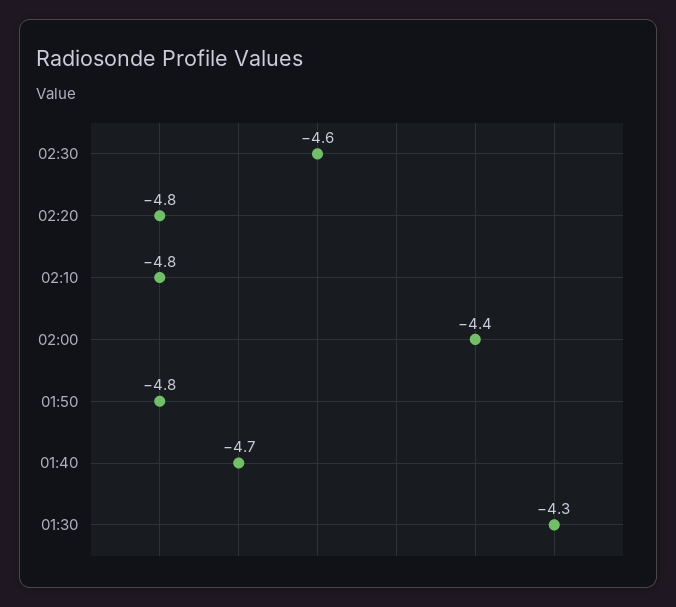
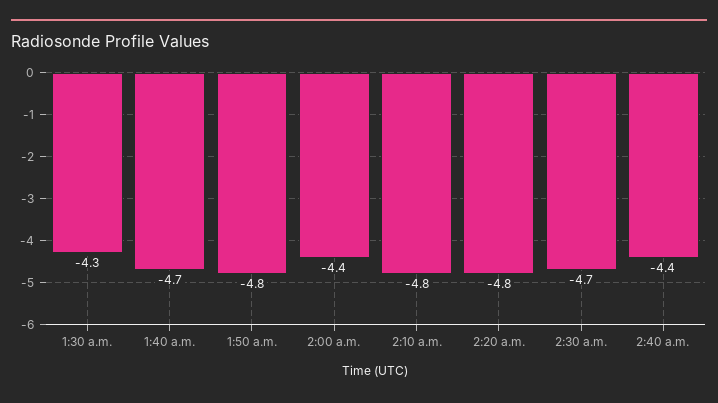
02:30: -4.6 -> -4.7
2:40 a.m.: none -> -4.4

